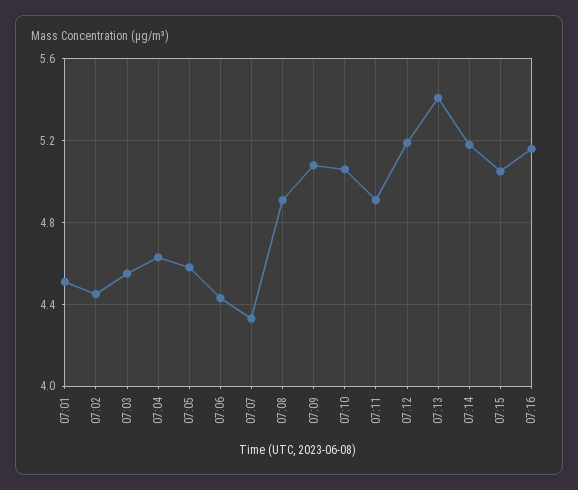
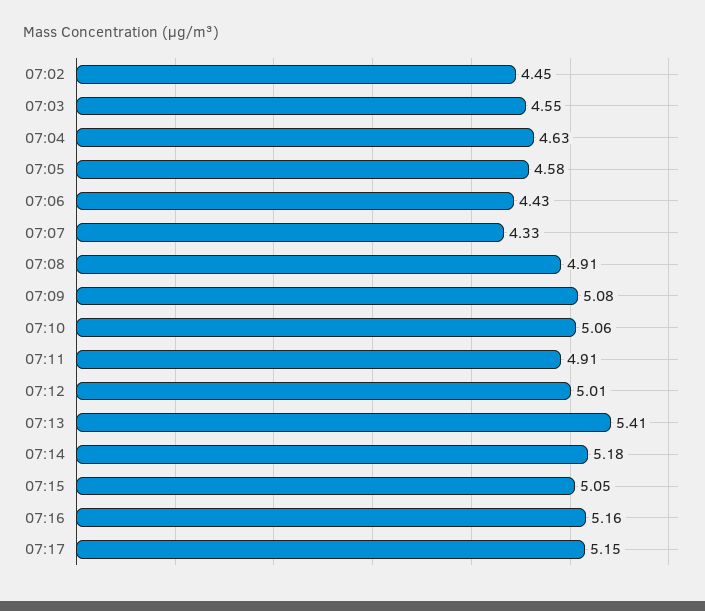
07:01: 4.5 -> none
07:12: 5.2 -> 5.01
07:17: none -> 5.15

